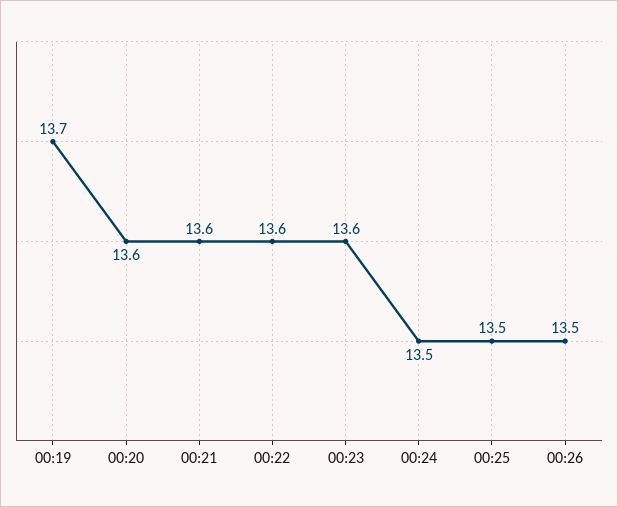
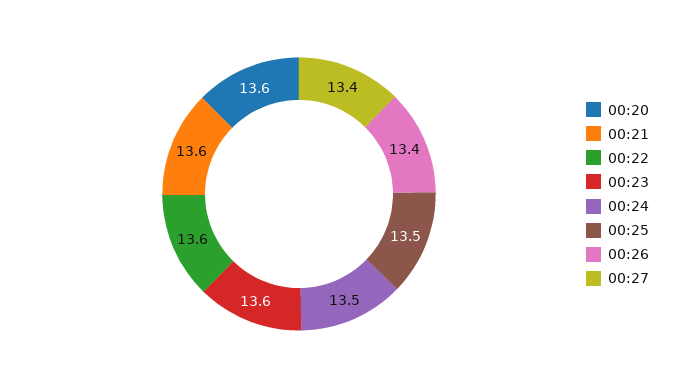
00:19: 13.7 -> none
00:26: 13.5 -> 13.4
00:27: none -> 13.4

